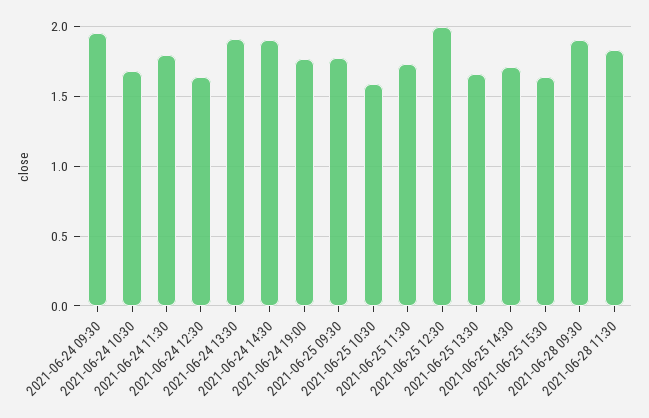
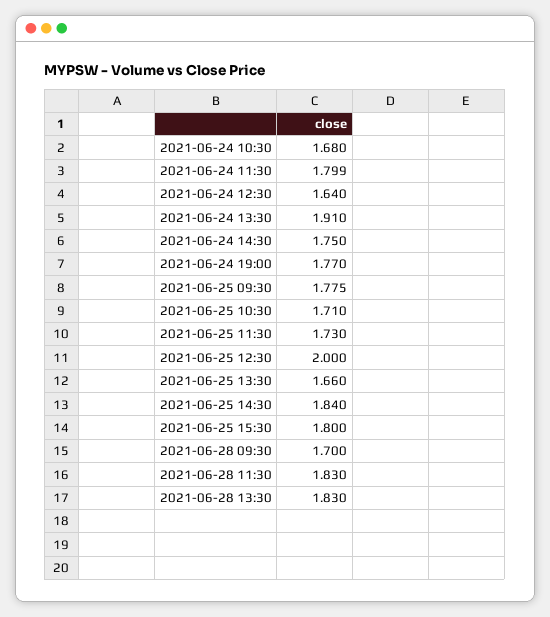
2021-06-24 09:30: 1.95 -> none
2021-06-24 14:30: 1.9 -> 1.75
2021-06-25 10:30: 1.6 -> 1.71
2021-06-25 14:30: 1.7 -> 1.84
2021-06-25 15:30: 1.65 -> 1.8
2021-06-28 09:30: 1.9 -> 1.7
2021-06-28 13:30: none -> 1.83

